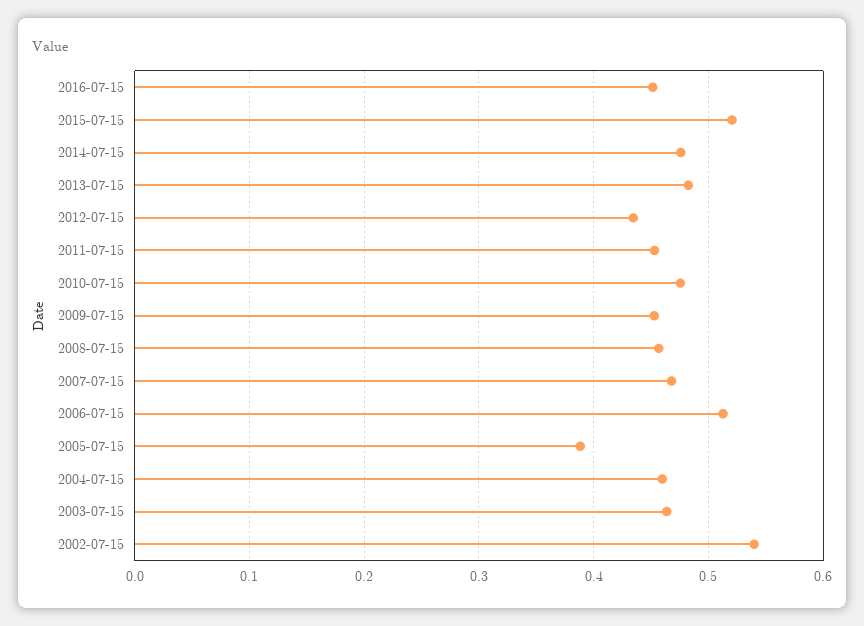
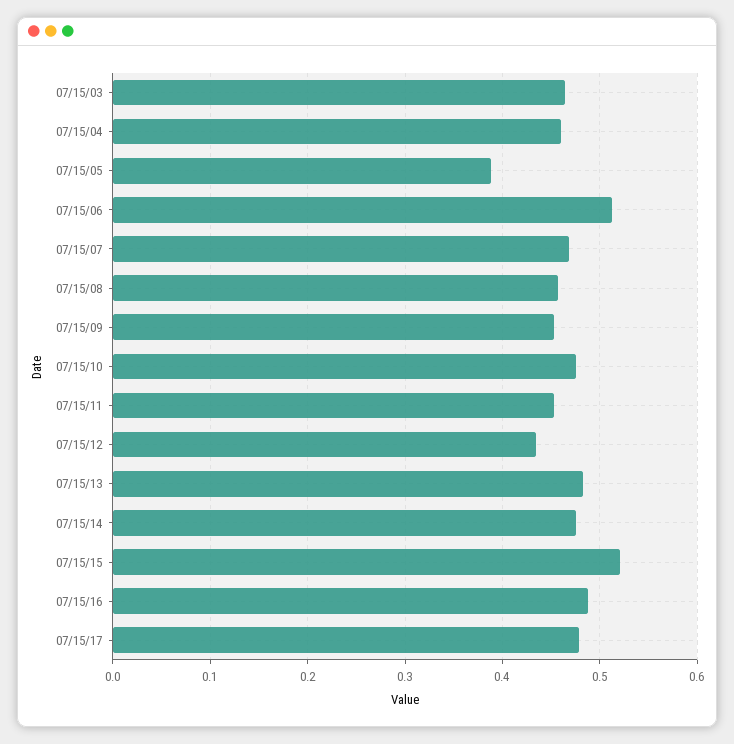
2016-07-15: 0.45 -> 0.49
2002-07-15: 0.54 -> none
07/15/17: none -> 0.48

